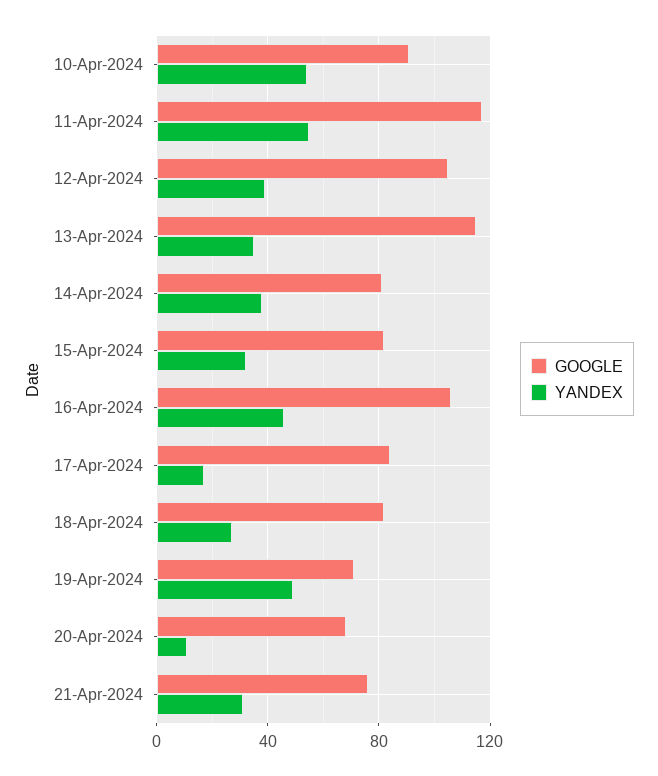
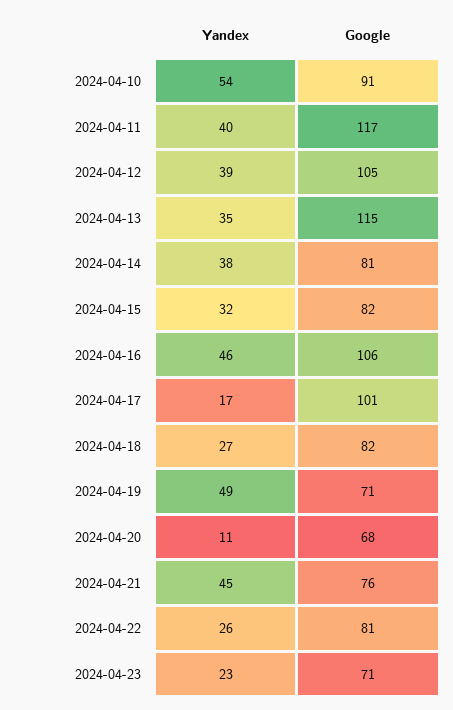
YANDEX, 11-Apr-2024: 55 -> 40
GOOGLE, 17-Apr-2024: 85 -> 101
YANDEX, 21-Apr-2024: 30 -> 45
YANDEX, 2024-04-22: none -> 26
GOOGLE, 2024-04-22: none -> 81
YANDEX, 2024-04-23: none -> 23
GOOGLE, 2024-04-23: none -> 71

